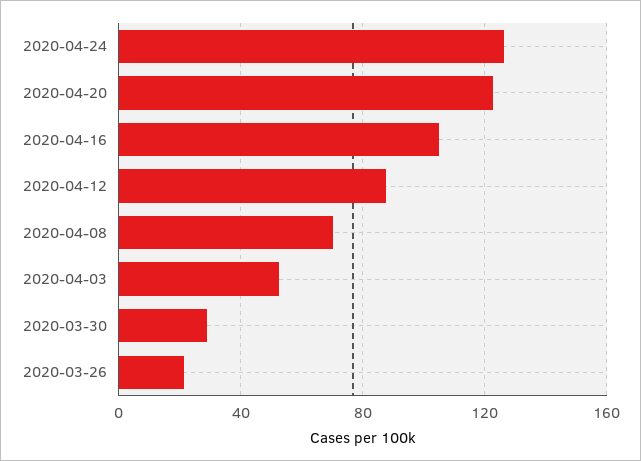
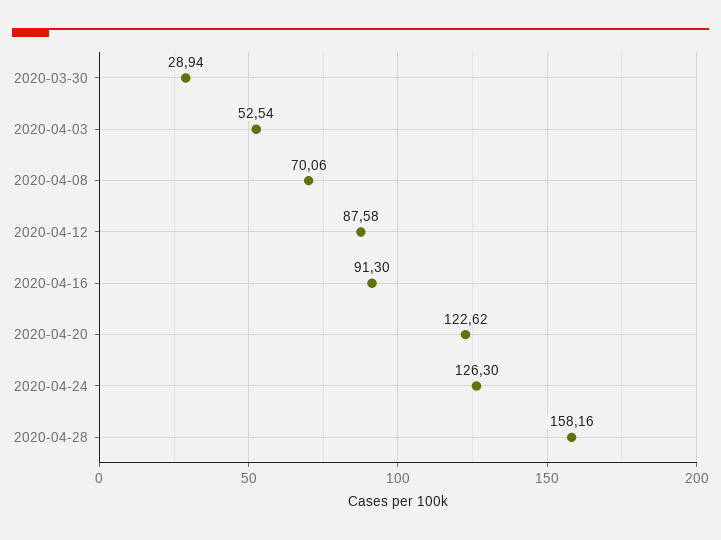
2020-04-16: 105 -> 91.3
2020-03-26: 20 -> none
2020-04-28: none -> 158.16

